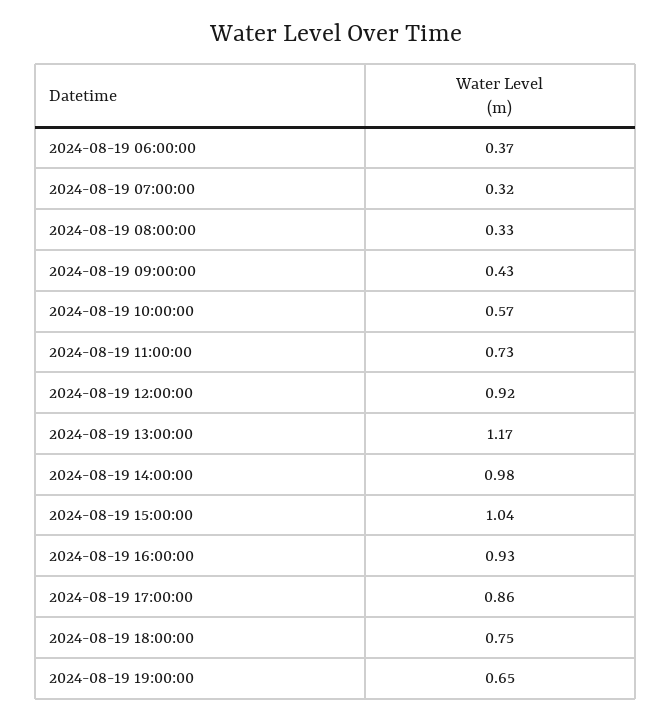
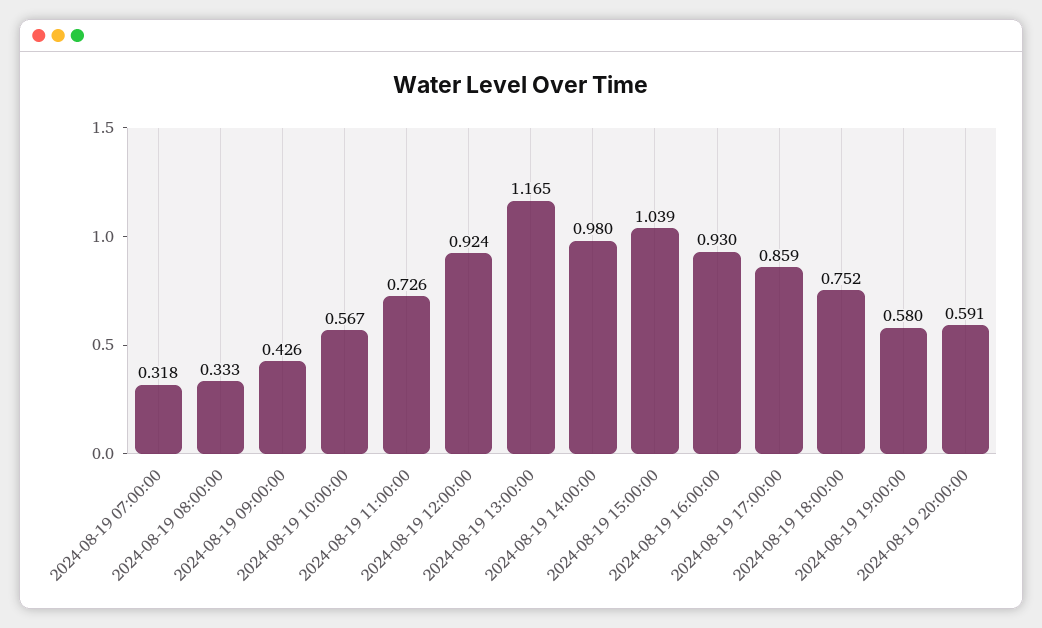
2024-08-19 06:00:00: 0.37 -> none
2024-08-19 19:00:00: 0.65 -> 0.58
2024-08-19 20:00:00: none -> 0.591

